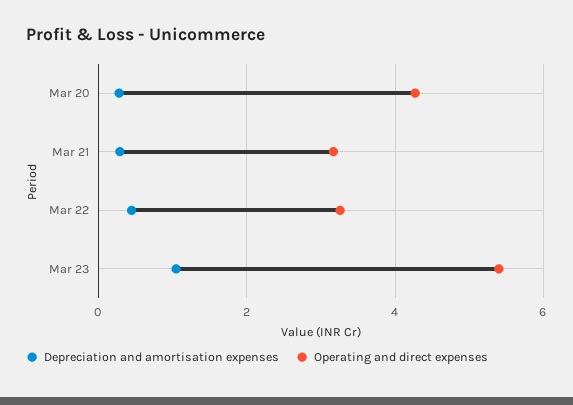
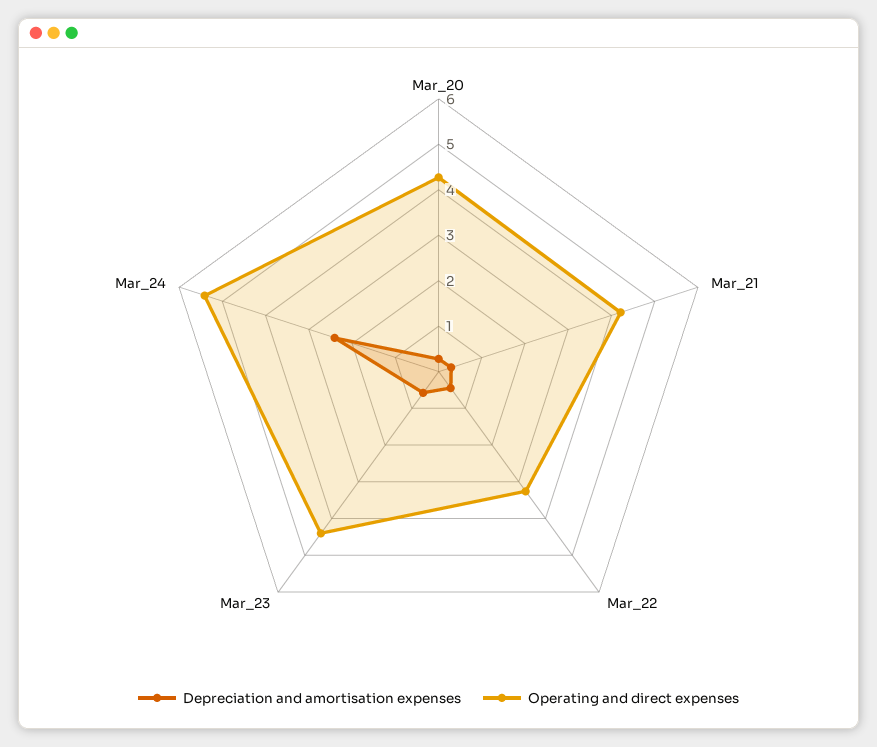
Operating and direct expenses, Mar 21: 3.2 -> 4.2
Depreciation and amortisation expenses, Mar 23: 1 -> 0.6
Operating and direct expenses, Mar 23: 5.4 -> 4.4
Depreciation and amortisation expenses, Mar_24: none -> 2.4
Operating and direct expenses, Mar_24: none -> 5.4

